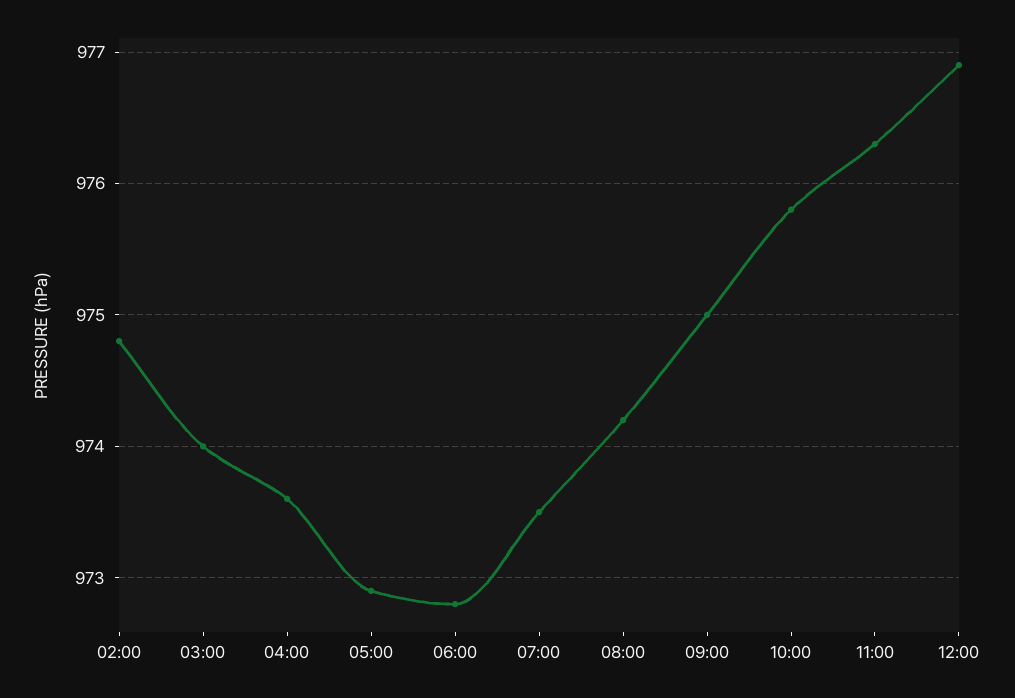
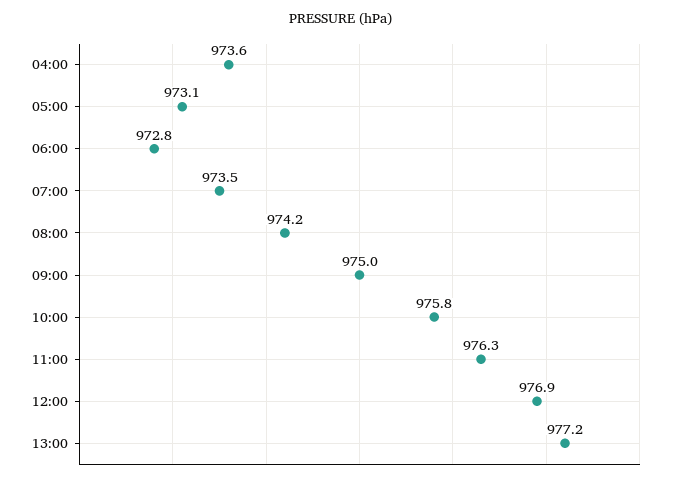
02:00: 974.8 -> none
03:00: 974 -> none
05:00: 972.9 -> 973.1
13:00: none -> 977.2

